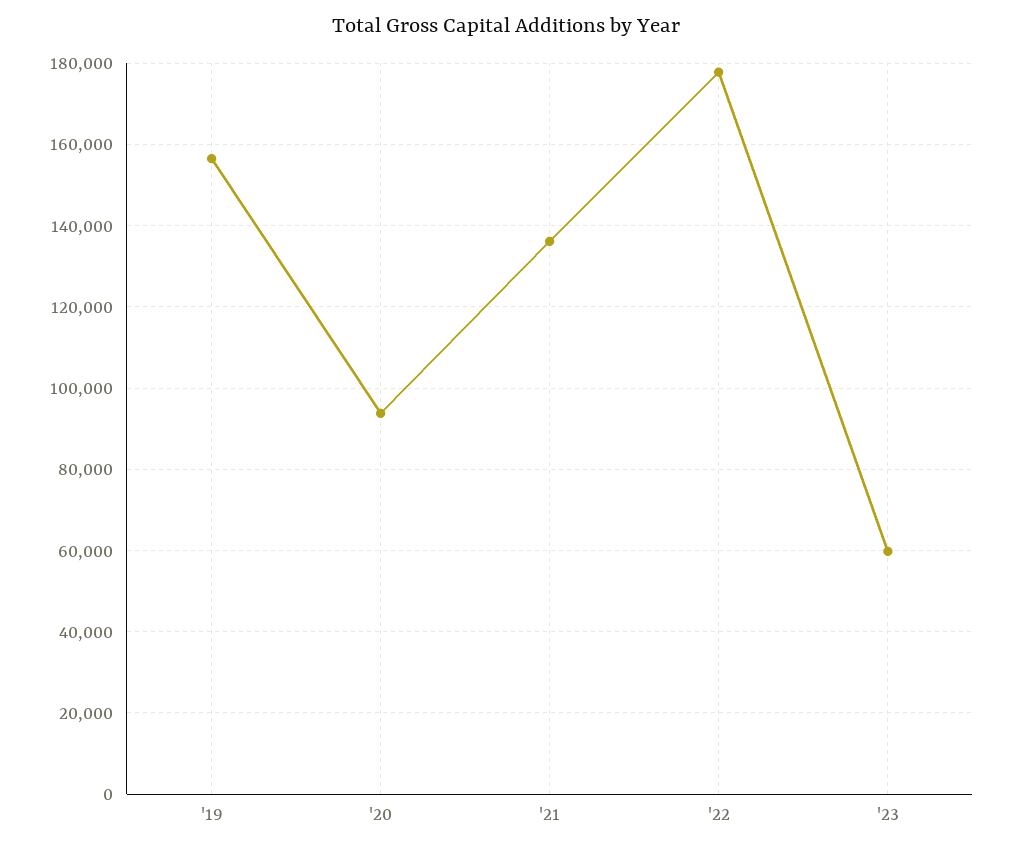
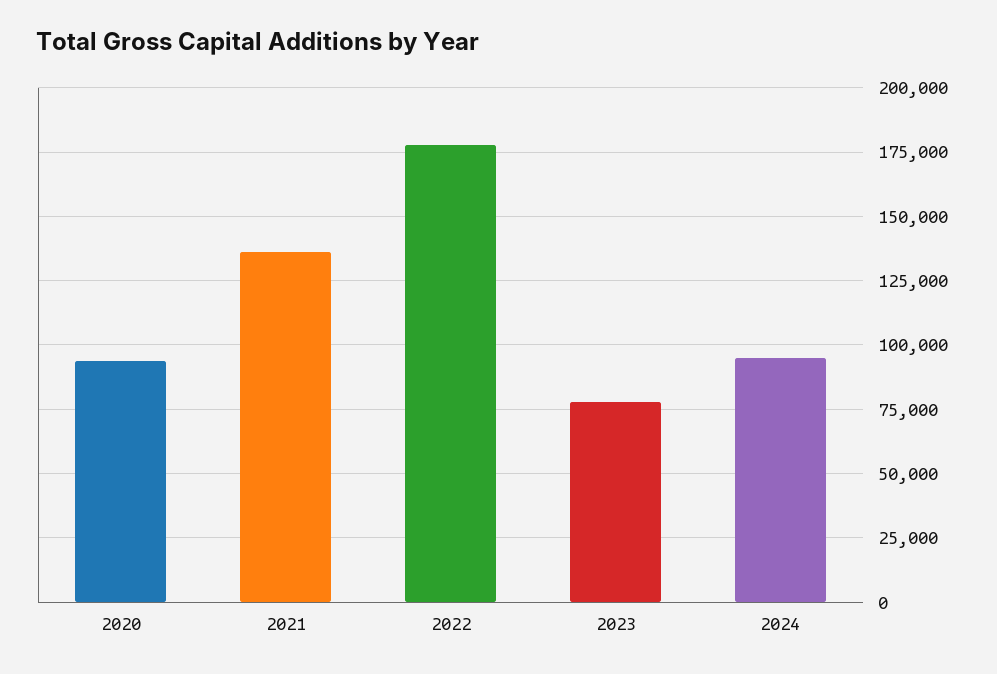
'19: 156000 -> none
'23: 60000 -> 77500
2024: none -> 95000

